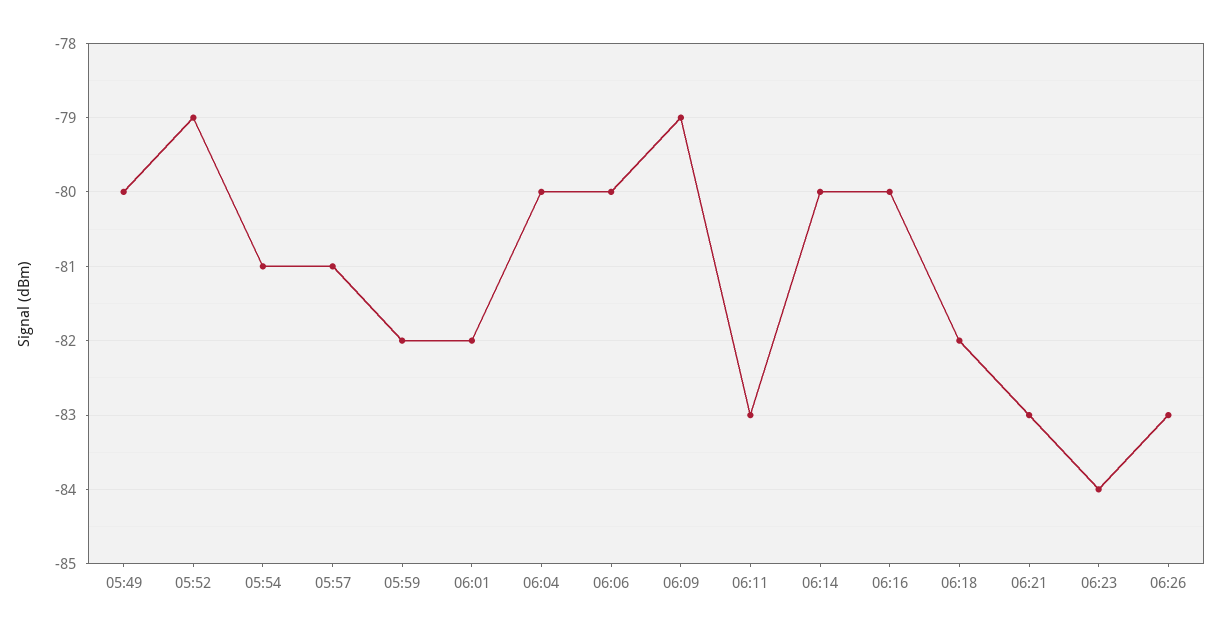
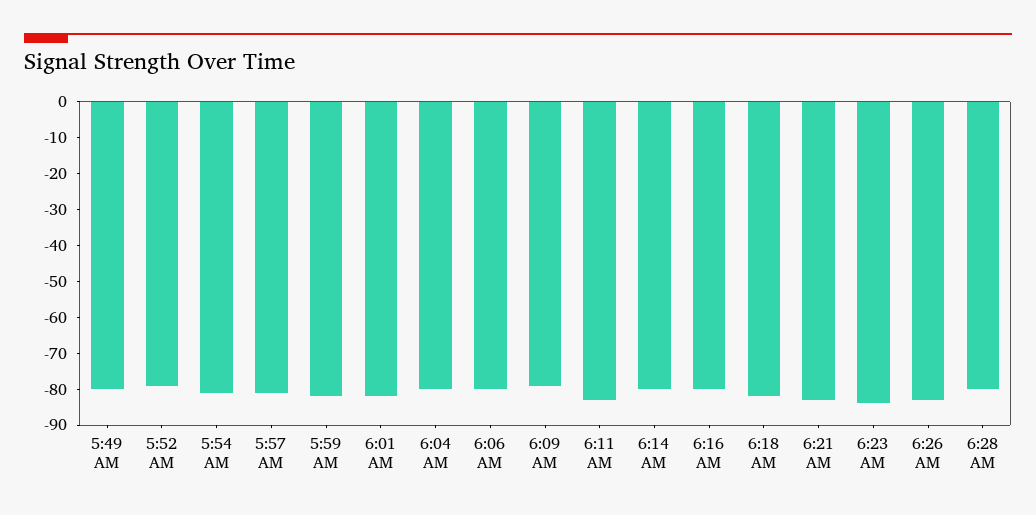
6:28 AM: none -> -80

